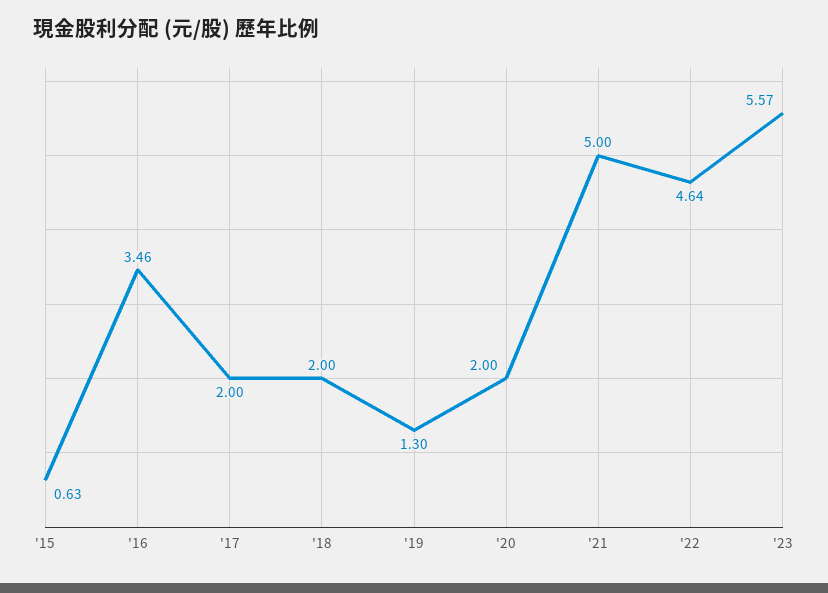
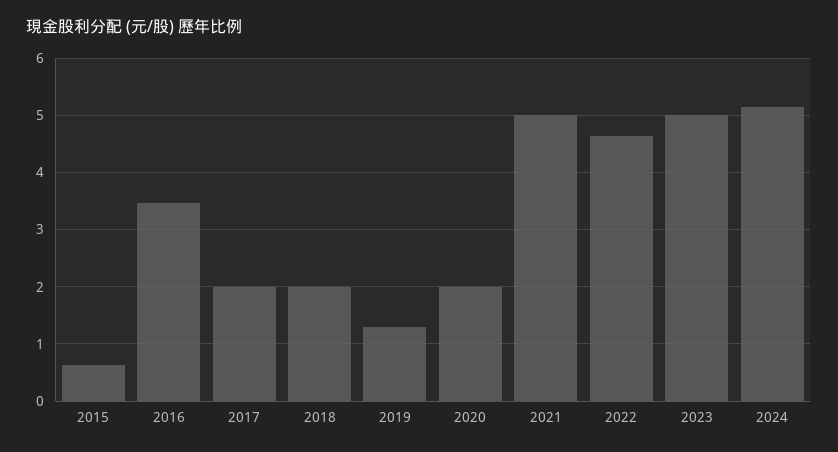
'23: 5.57 -> 5
2024: none -> 5.2

